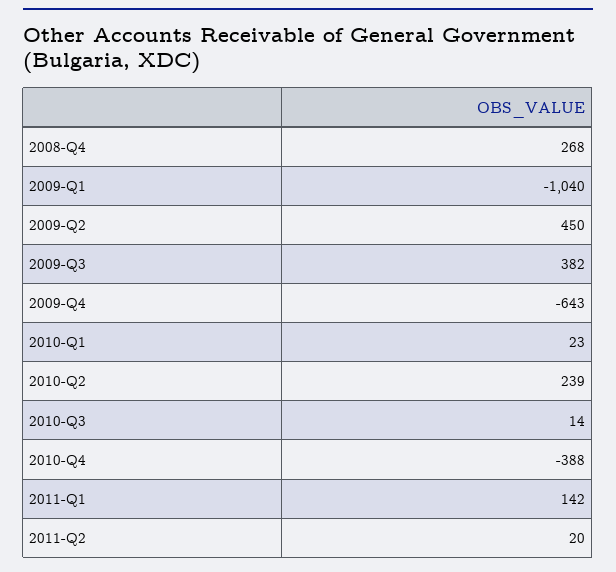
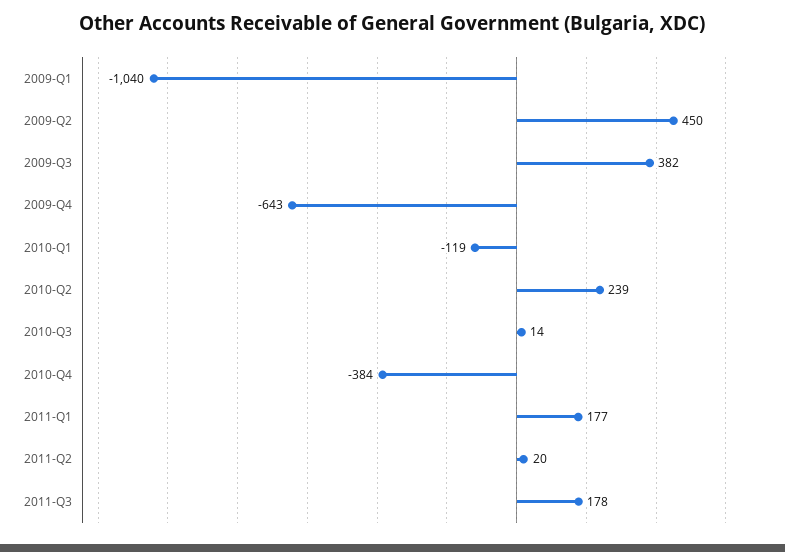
2008-Q4: 268 -> none
2010-Q1: 23 -> -119
2010-Q4: -388 -> -384
2011-Q1: 142 -> 177
2011-Q3: none -> 178

